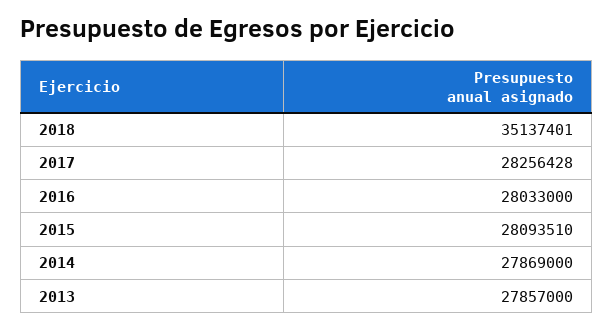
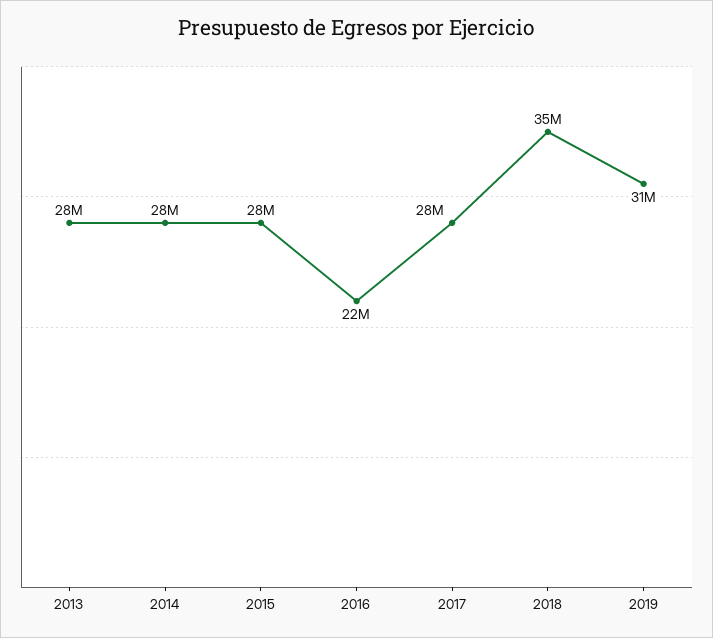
2016: 28033000 -> 22000000
2019: none -> 31000000

